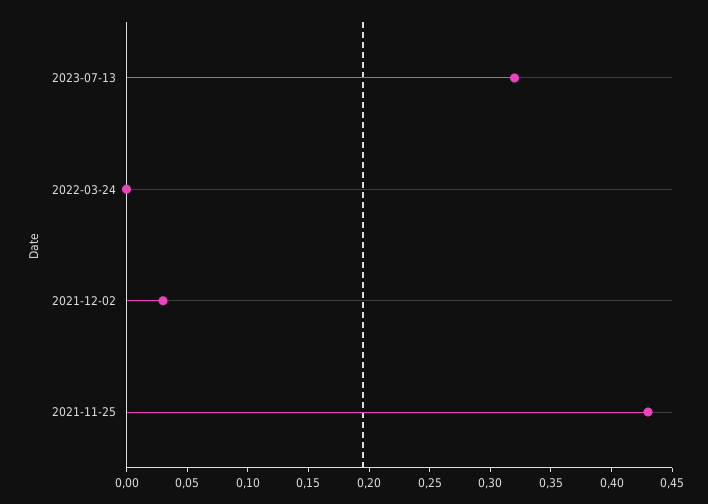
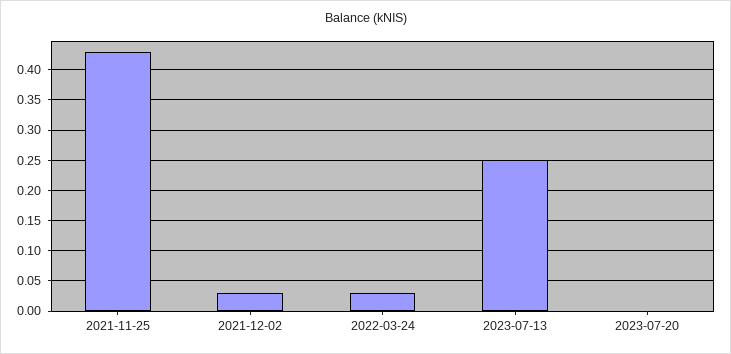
2023-07-13: 0.32 -> 0.25
2022-03-24: 0 -> 0.03
2023-07-20: none -> 0

